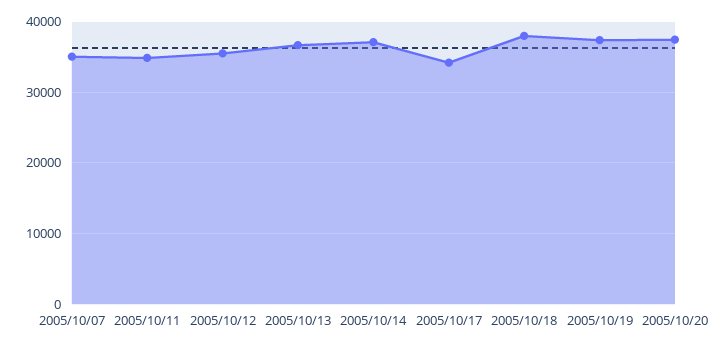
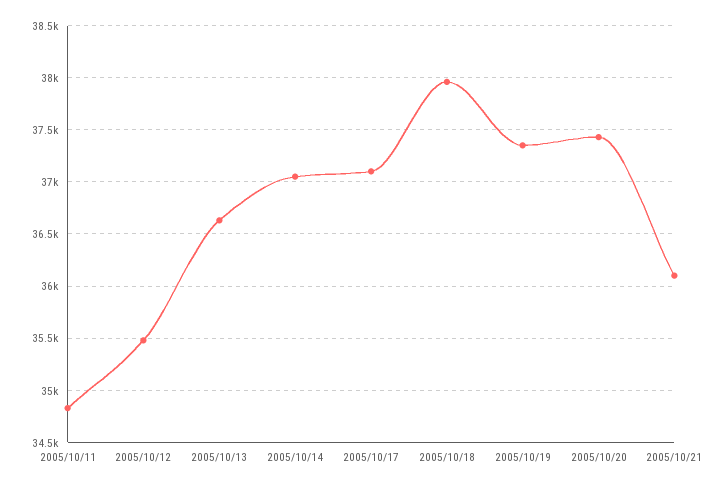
2005/10/07: 35000 -> none
2005/10/17: 34000 -> 37100
2005/10/21: none -> 36100

